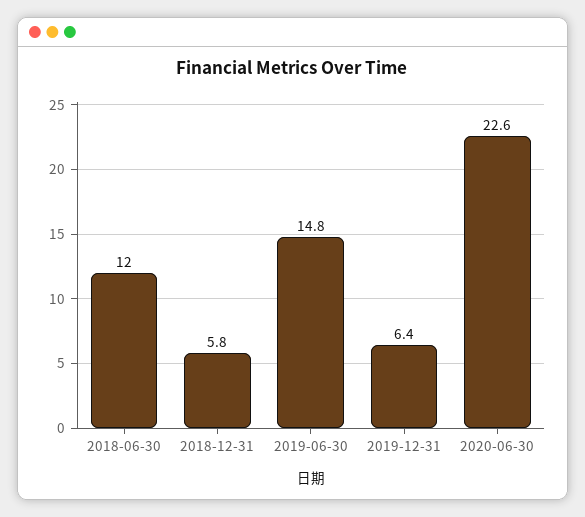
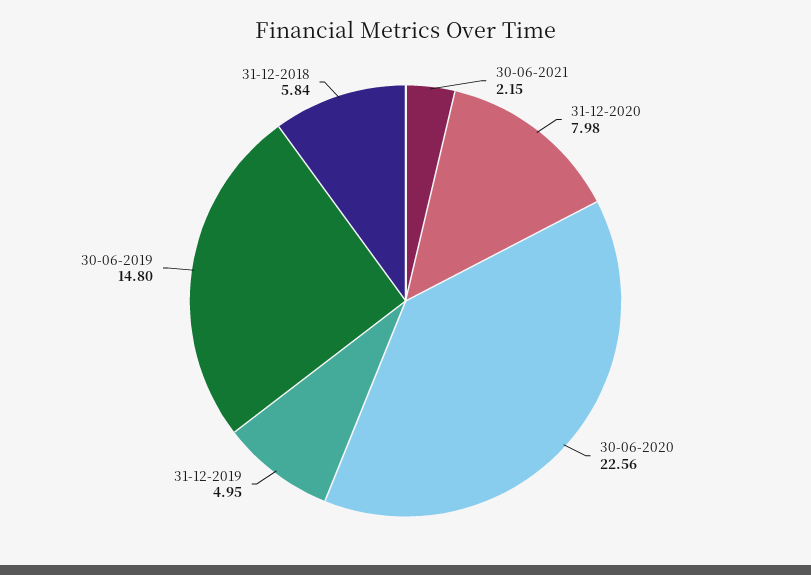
2018-06-30: 12 -> none
2019-12-31: 6.4 -> 4.95
30-06-2021: none -> 2.15
31-12-2020: none -> 7.98

